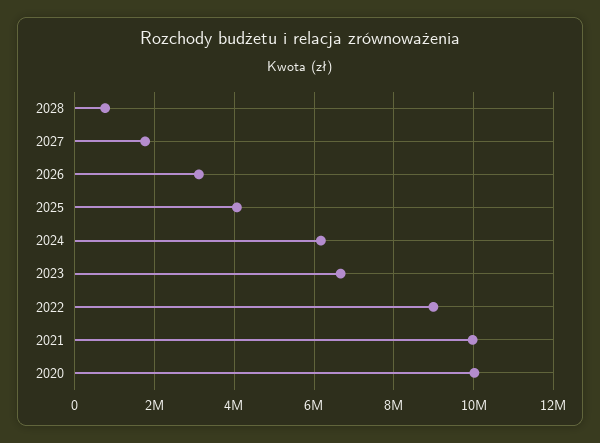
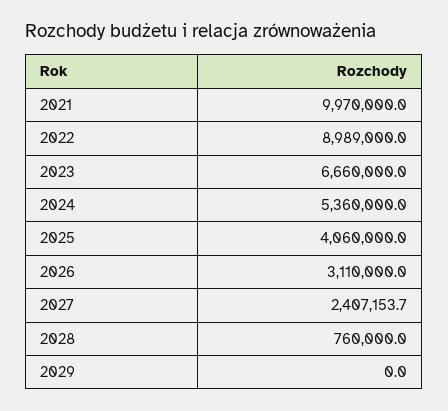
2027: 1800000 -> 2407153.7
2024: 6200000 -> 5360000
2020: 10000000 -> none
2029: none -> 0

